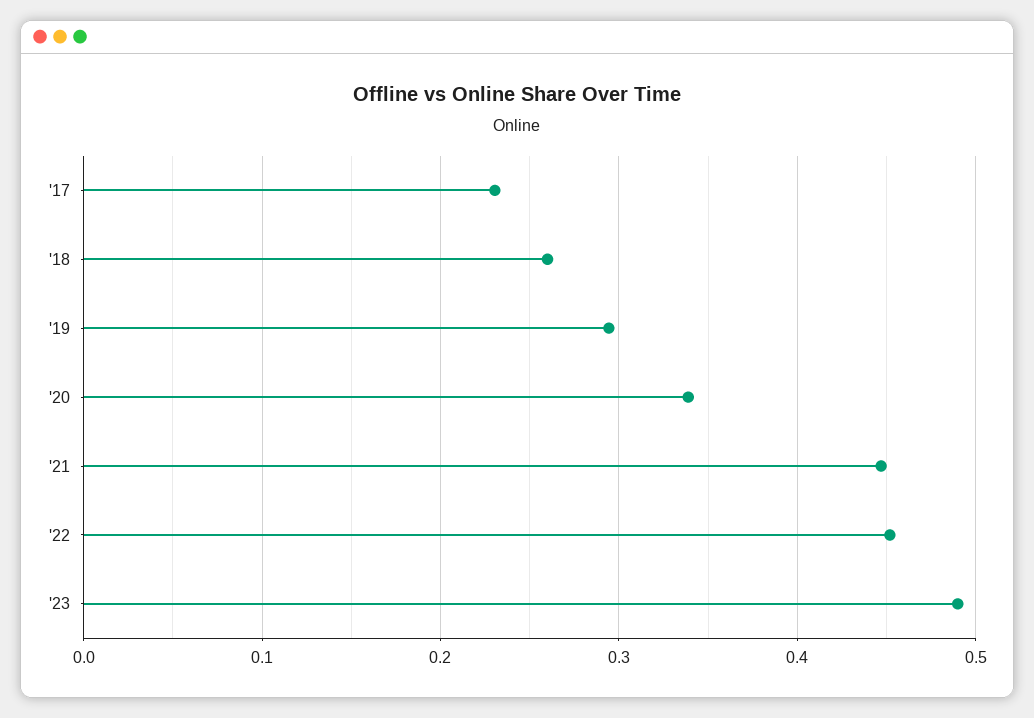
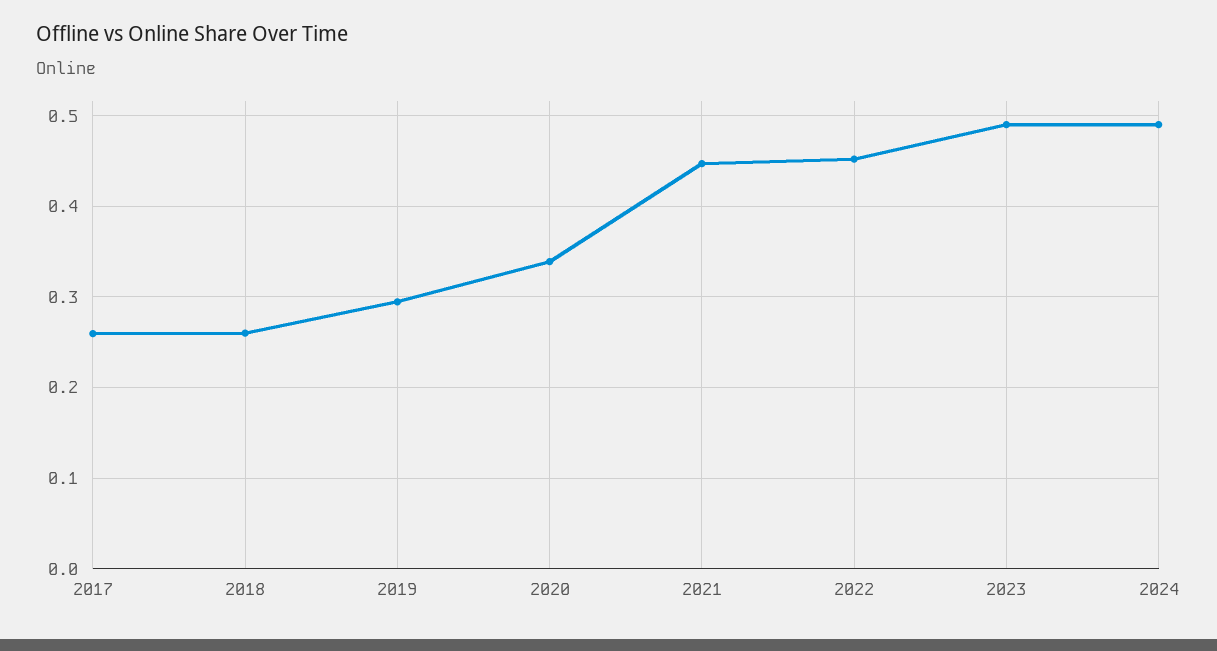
'17: 0.23 -> 0.26
2024: none -> 0.49

